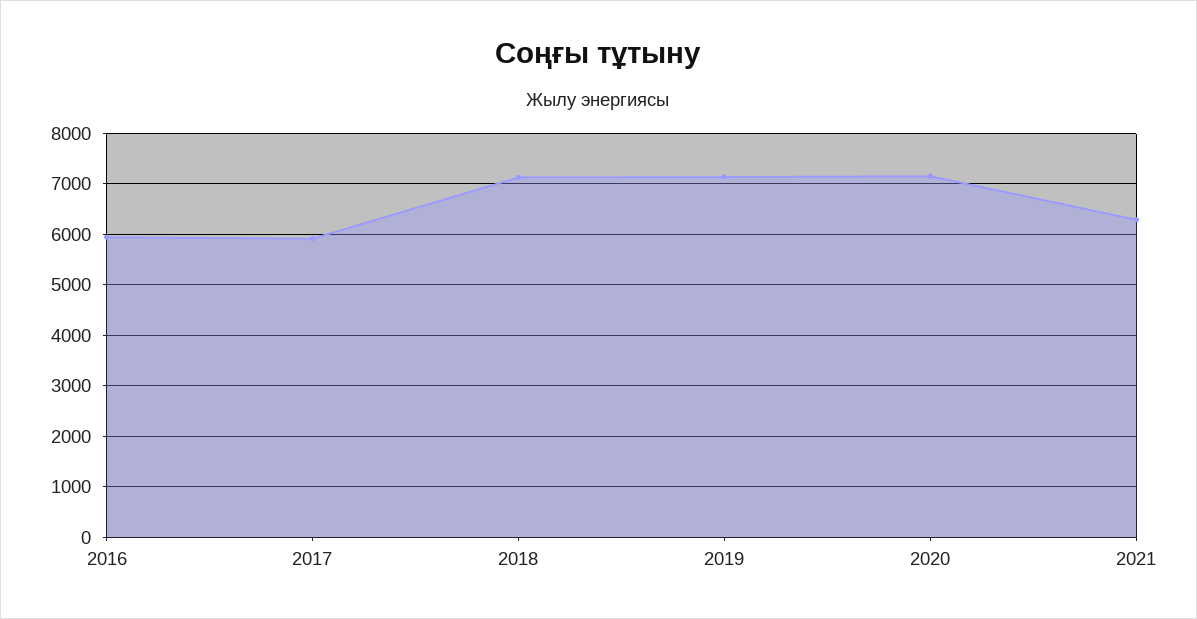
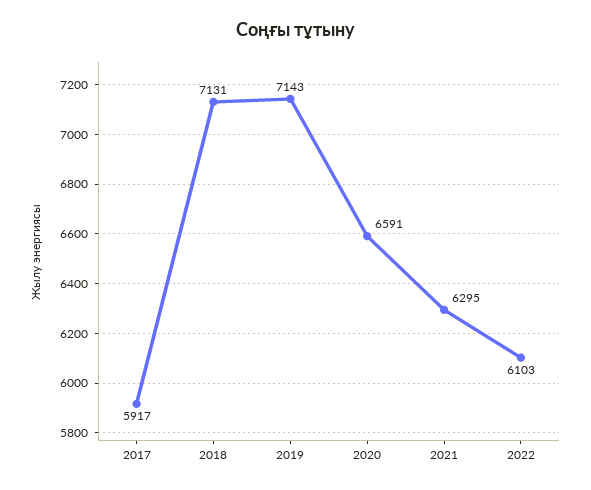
2016: 6000 -> none
2020: 7200 -> 6591
2022: none -> 6103

